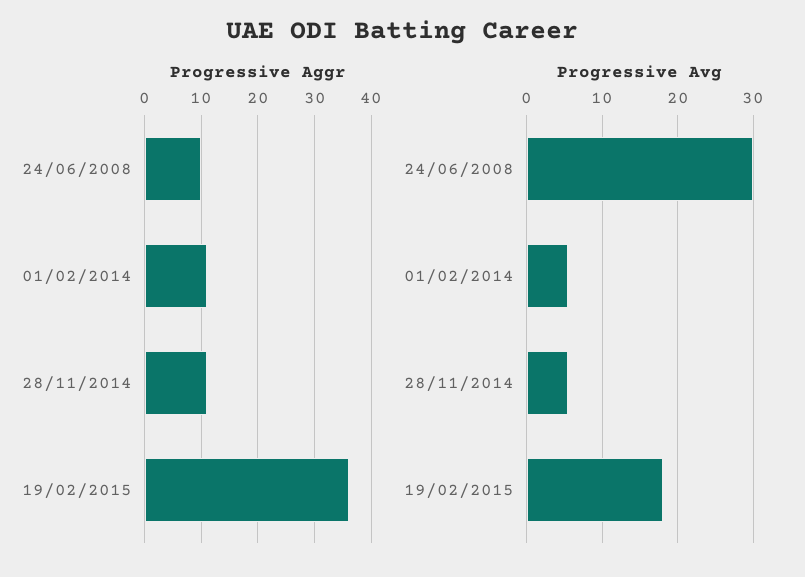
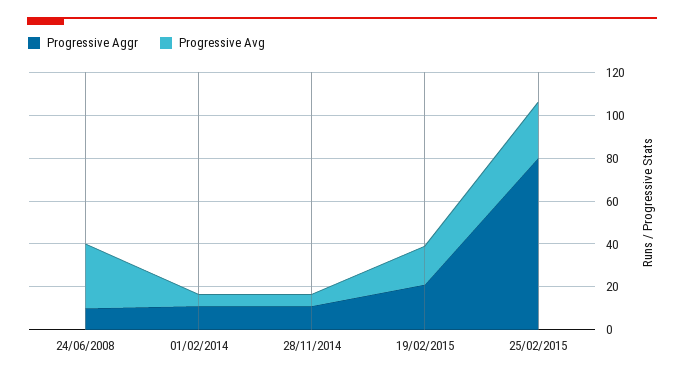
Progressive Aggr, 19/02/2015: 35 -> 20
Progressive Aggr, 25/02/2015: none -> 80
Progressive Avg, 25/02/2015: none -> 25

